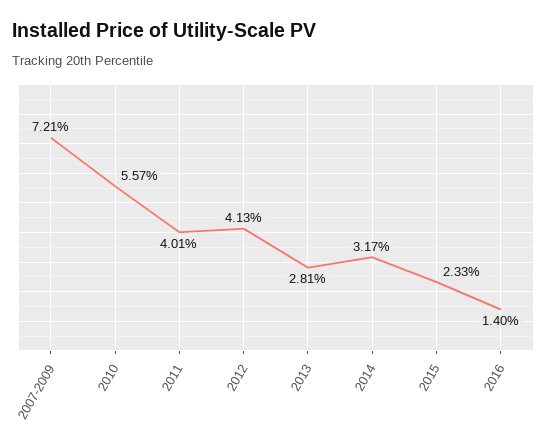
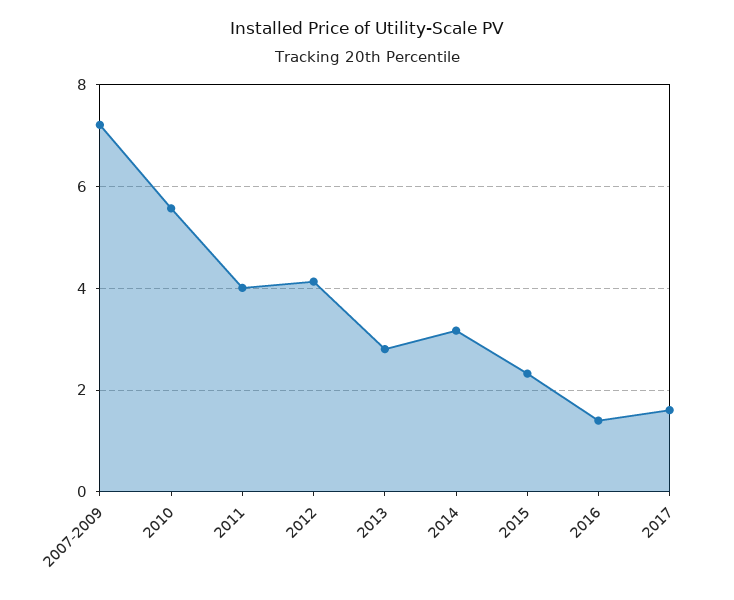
2017: none -> 1.6

